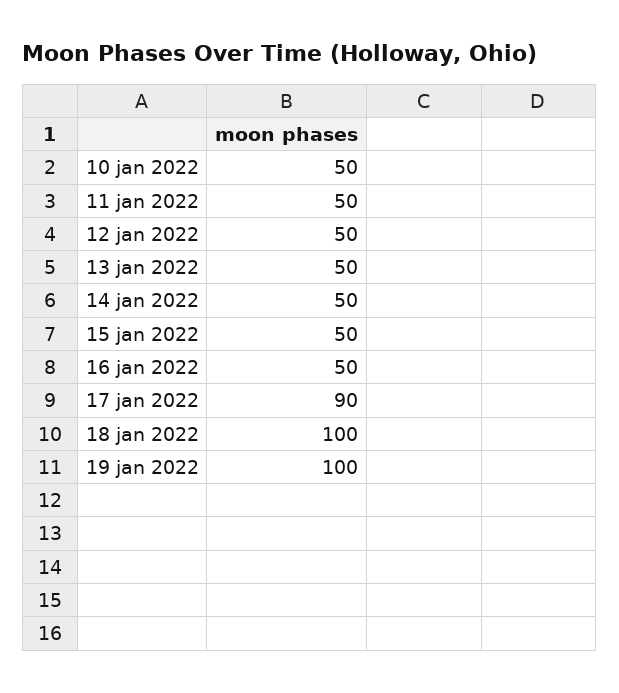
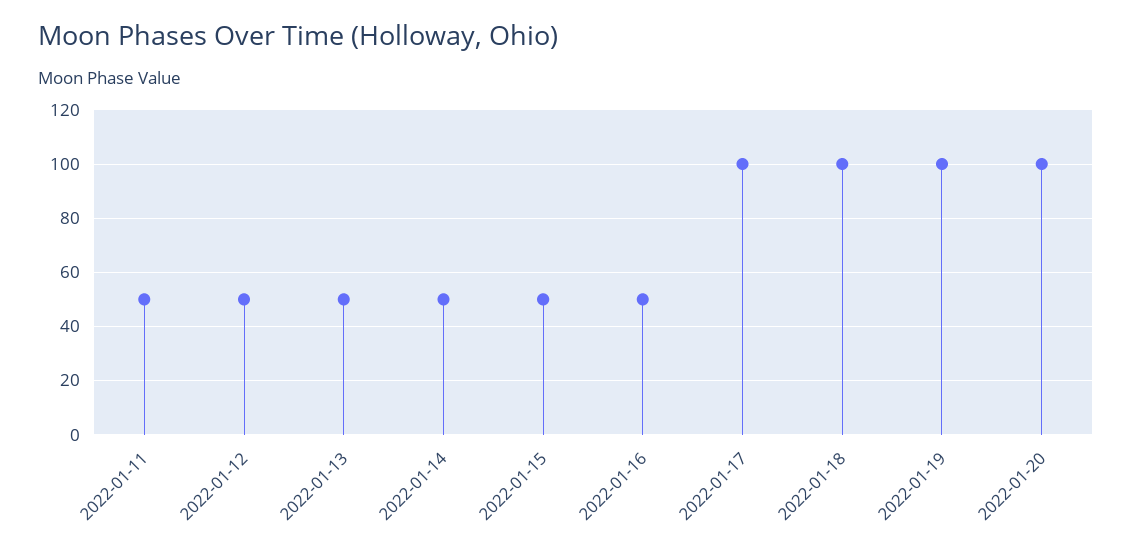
10 jan 2022: 50 -> none
17 jan 2022: 90 -> 100
2022-01-20: none -> 100

